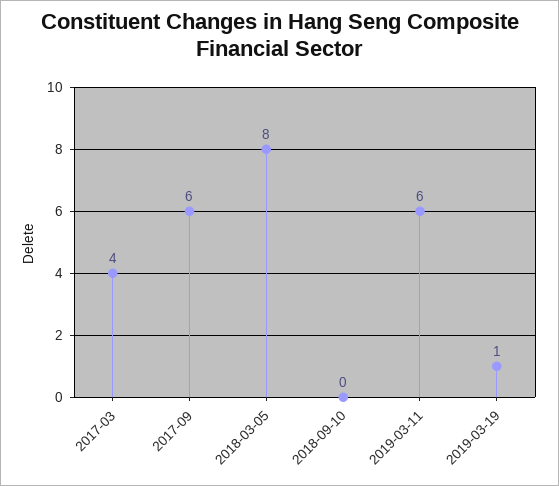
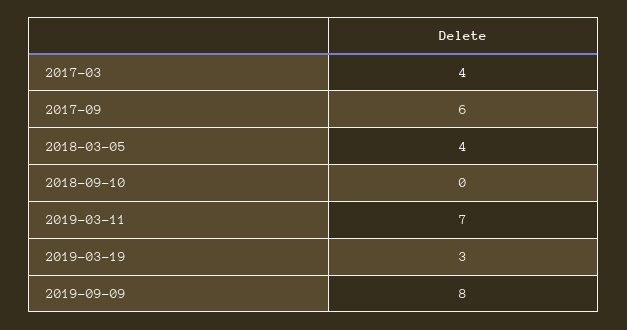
2018-03-05: 8 -> 4
2019-03-11: 6 -> 7
2019-03-19: 1 -> 3
2019-09-09: none -> 8

